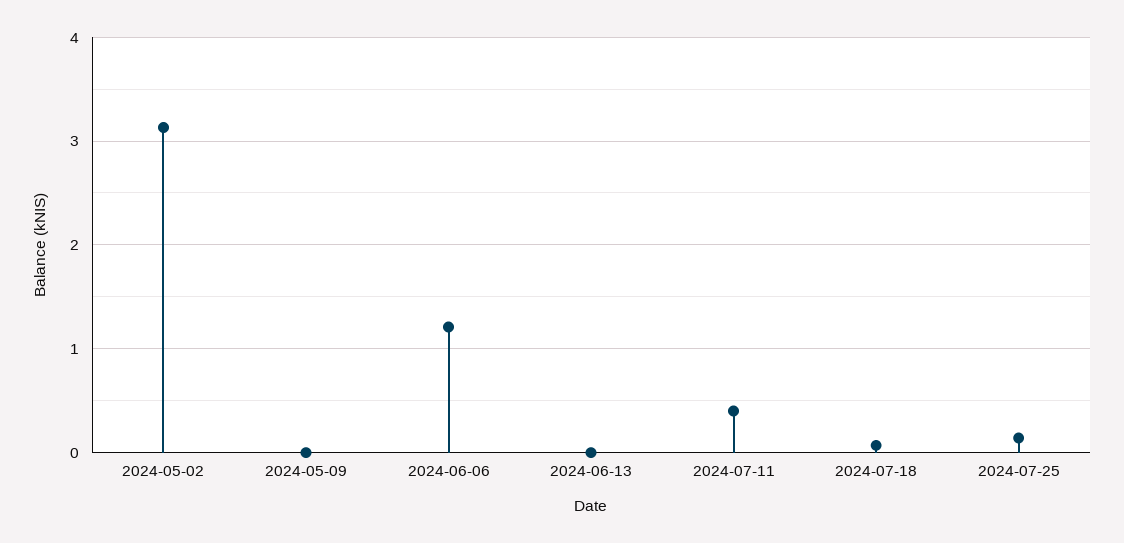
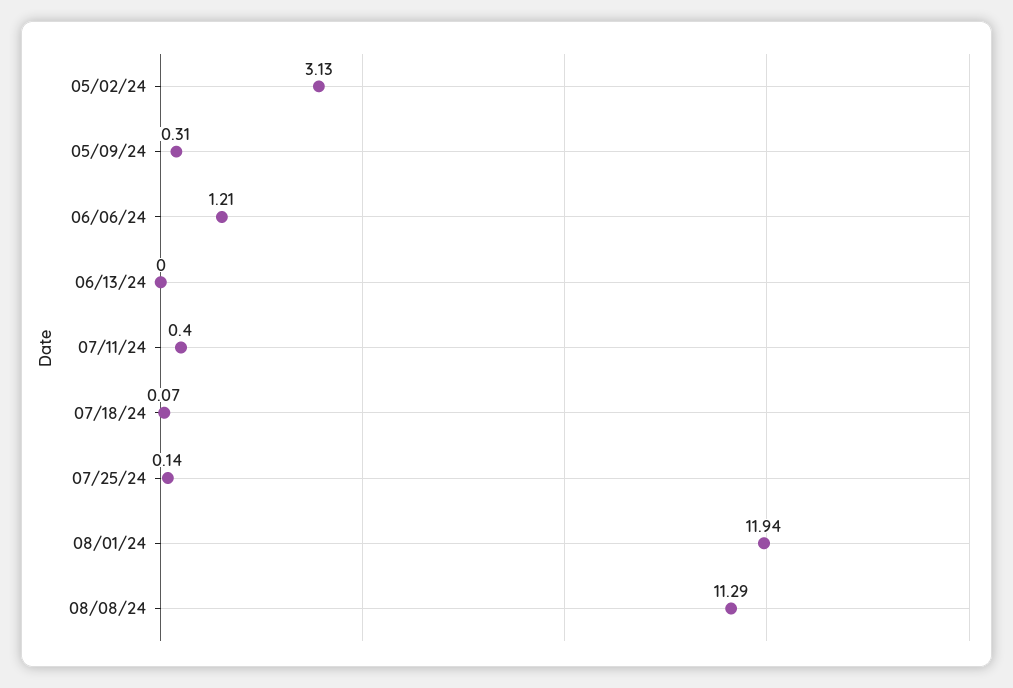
2024-05-09: 0 -> 0.31
08/01/24: none -> 11.94
08/08/24: none -> 11.29

